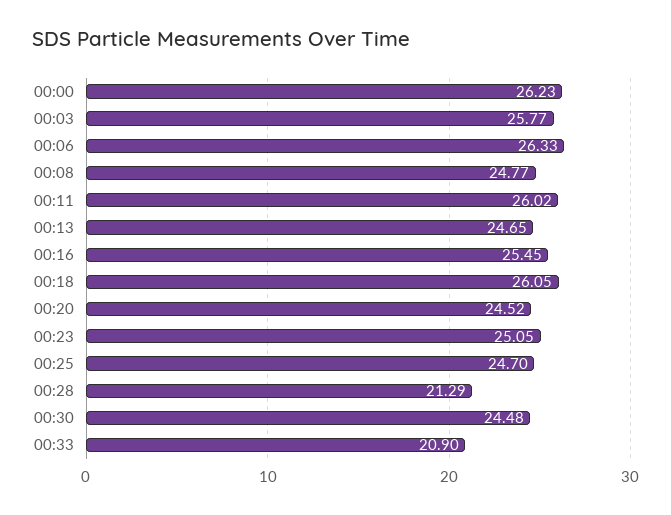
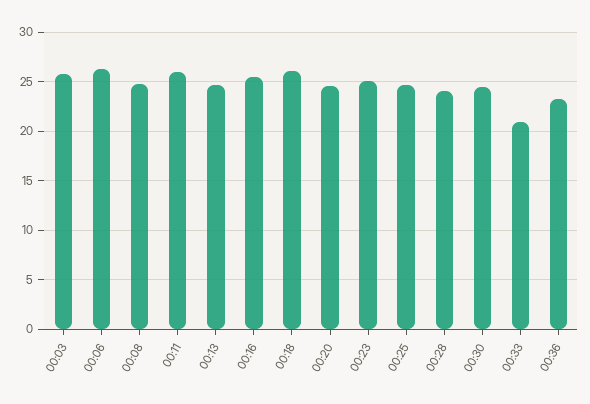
00:00: 26.23 -> none
00:28: 21.29 -> 24
00:36: none -> 23

